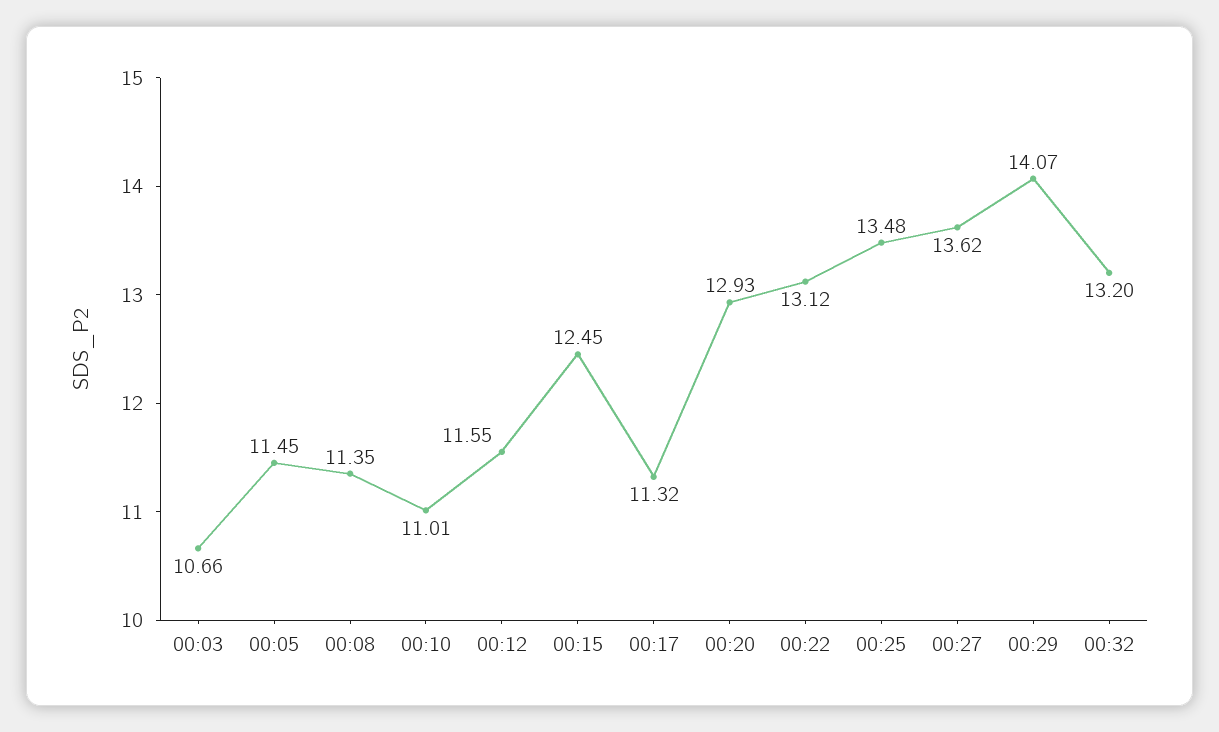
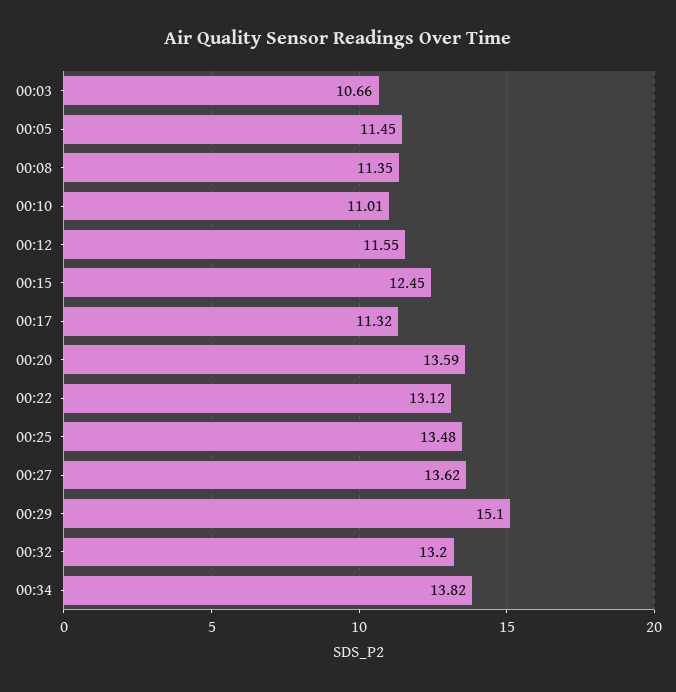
00:20: 12.93 -> 13.59
00:29: 14.07 -> 15.1
00:34: none -> 13.82

